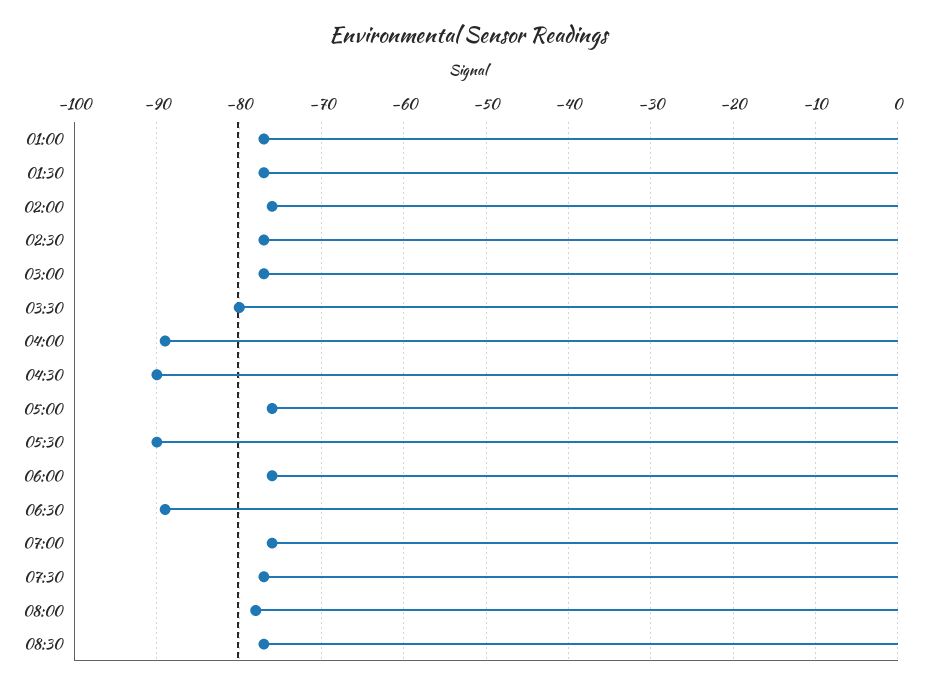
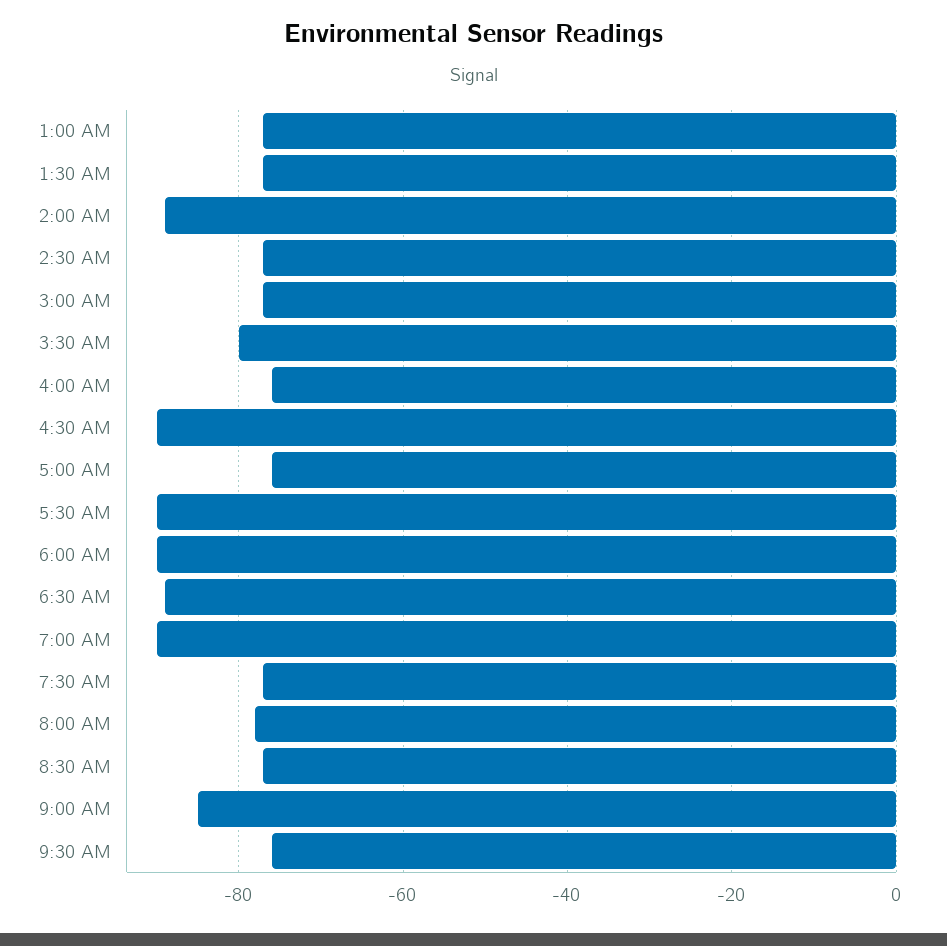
02:00: -76 -> -90
04:00: -89 -> -75
06:00: -76 -> -90
07:00: -76 -> -90
9:00 AM: none -> -85
9:30 AM: none -> -75

